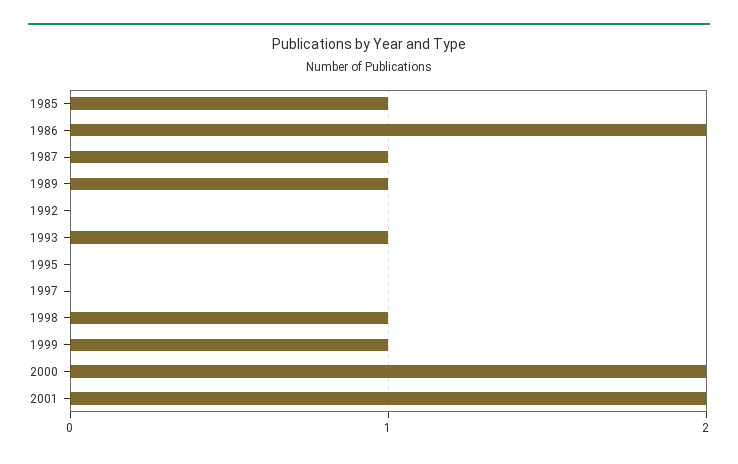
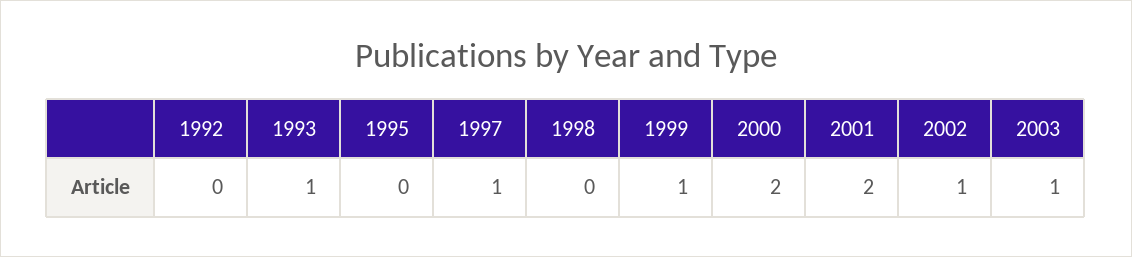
1985: 1 -> none
1986: 2 -> none
1987: 1 -> none
1989: 1 -> none
1997: 0 -> 1
1998: 1 -> 0
2002: none -> 1
2003: none -> 1

